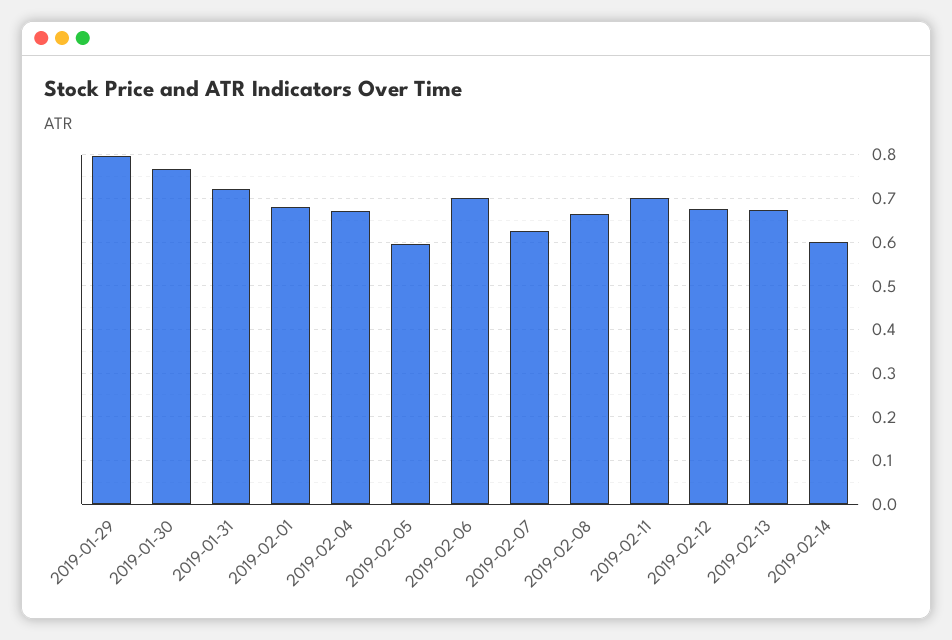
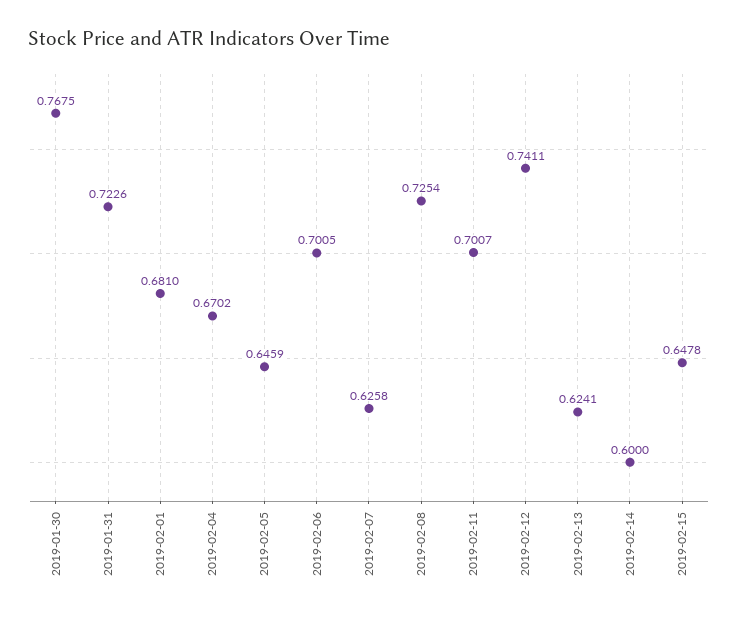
2019-01-29: 0.8 -> none
2019-02-05: 0.6 -> 0.6459
2019-02-08: 0.66 -> 0.7254
2019-02-12: 0.68 -> 0.7411
2019-02-13: 0.68 -> 0.6241
2019-02-15: none -> 0.6478

